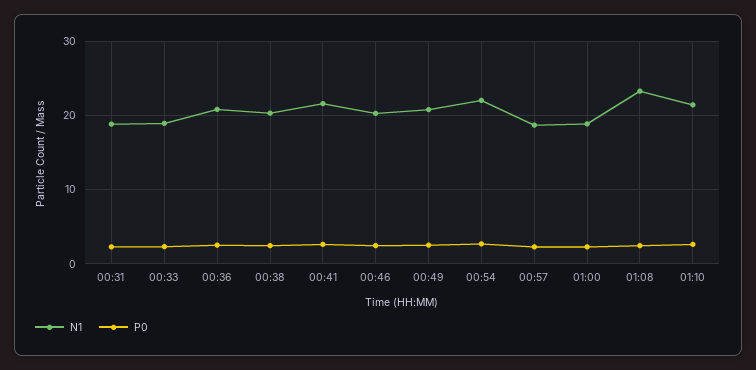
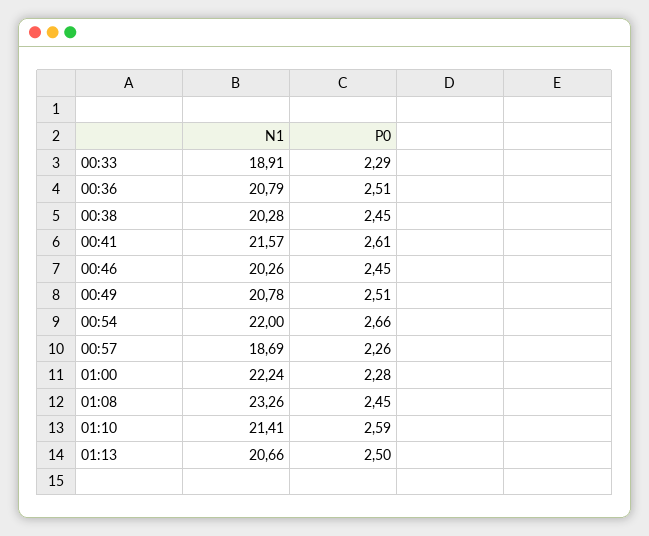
N1, 00:31: 19 -> none
P0, 00:31: 2 -> none
N1, 01:00: 19 -> 22.24
N1, 01:13: none -> 20.66
P0, 01:13: none -> 2.5

